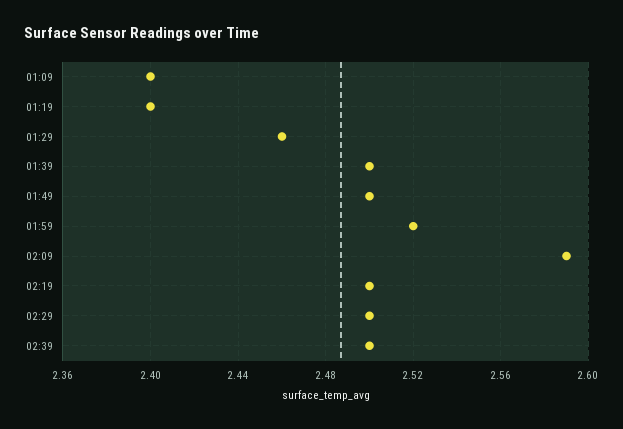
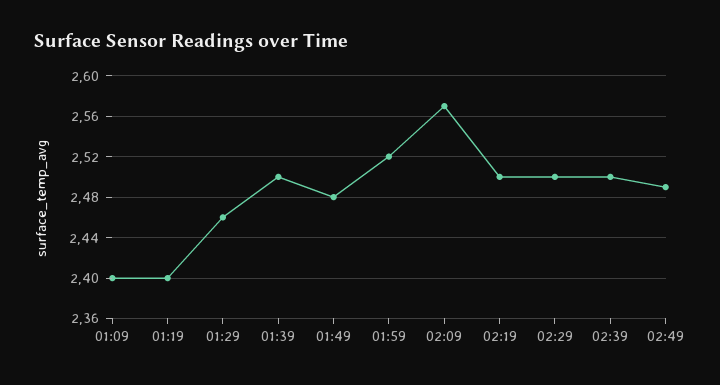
01:49: 2.5 -> 2.48
02:09: 2.59 -> 2.57
02:49: none -> 2.49

